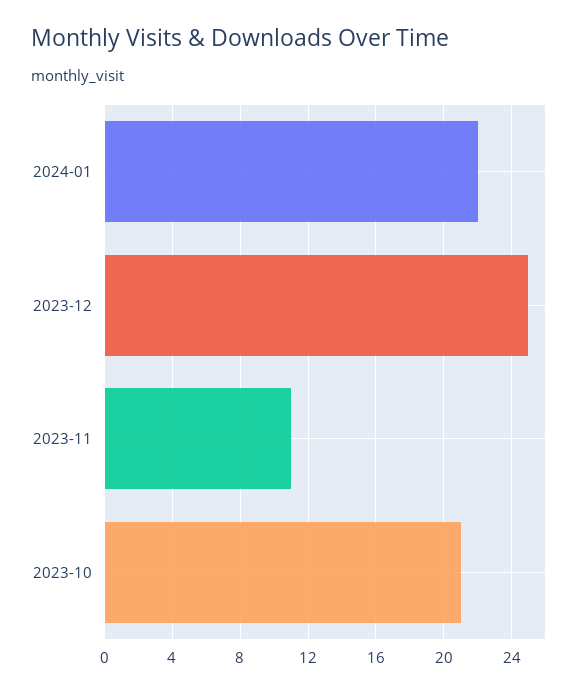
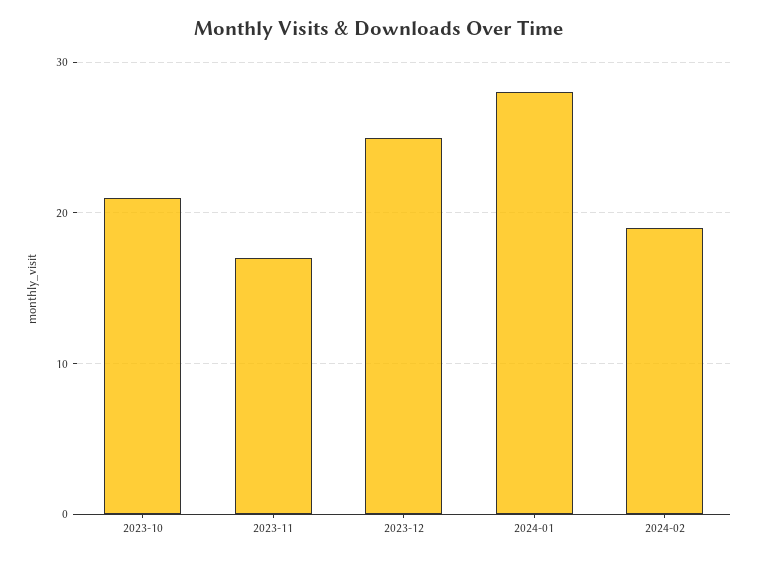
2024-01: 22 -> 28
2023-11: 11 -> 17
2024-02: none -> 19

